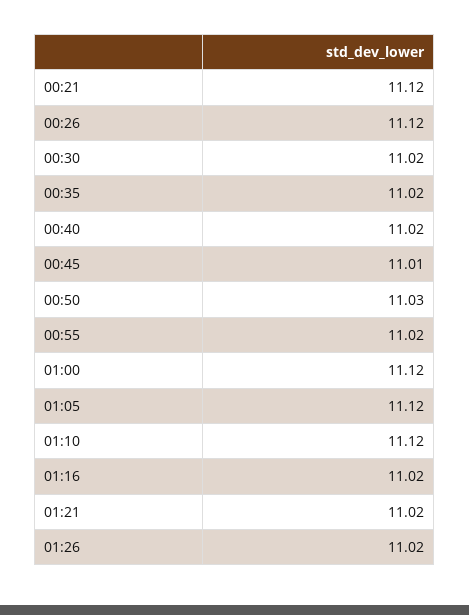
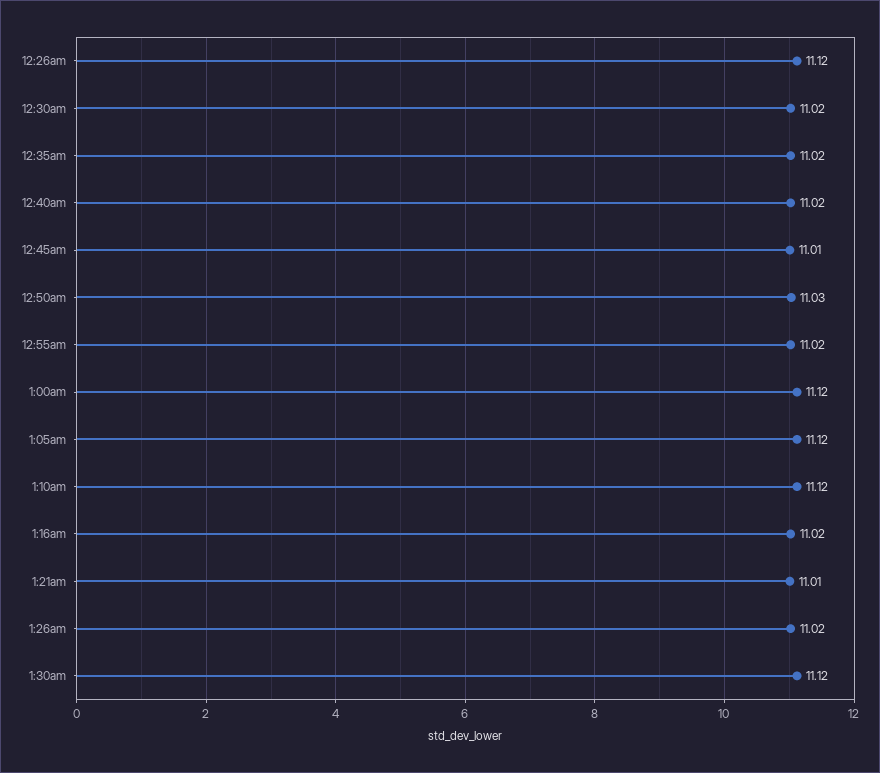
00:21: 11.12 -> none
01:21: 11.02 -> 11.01
1:30am: none -> 11.12

